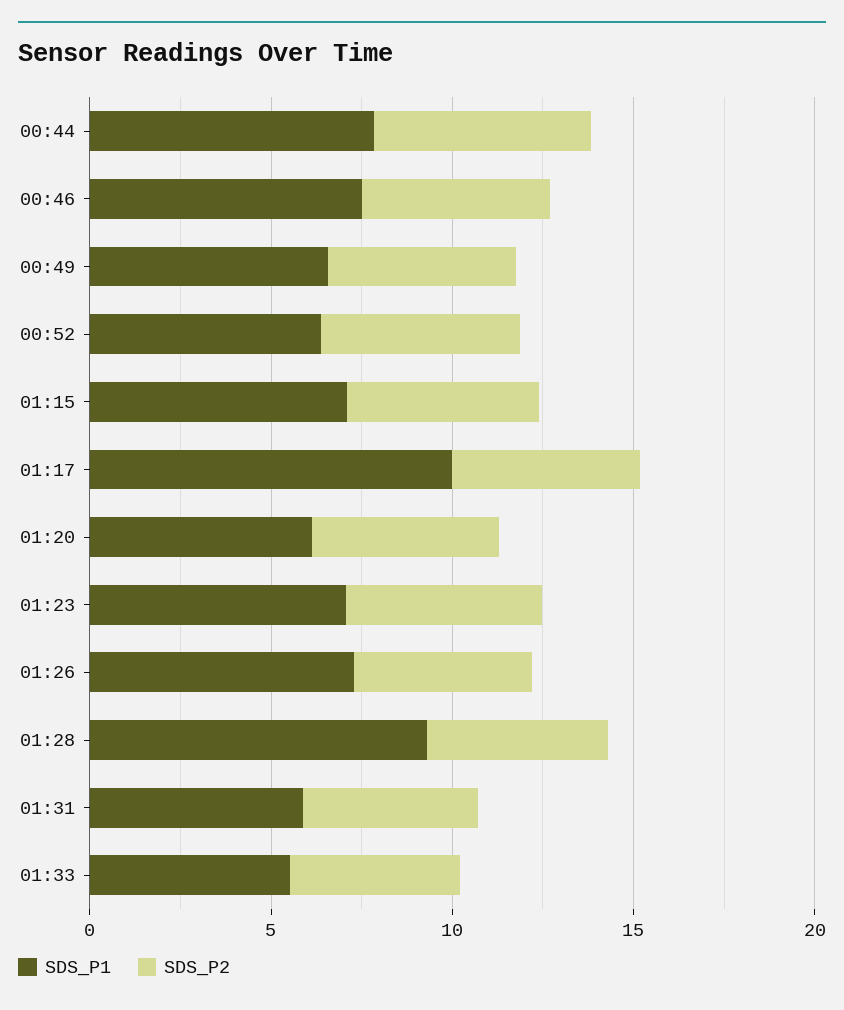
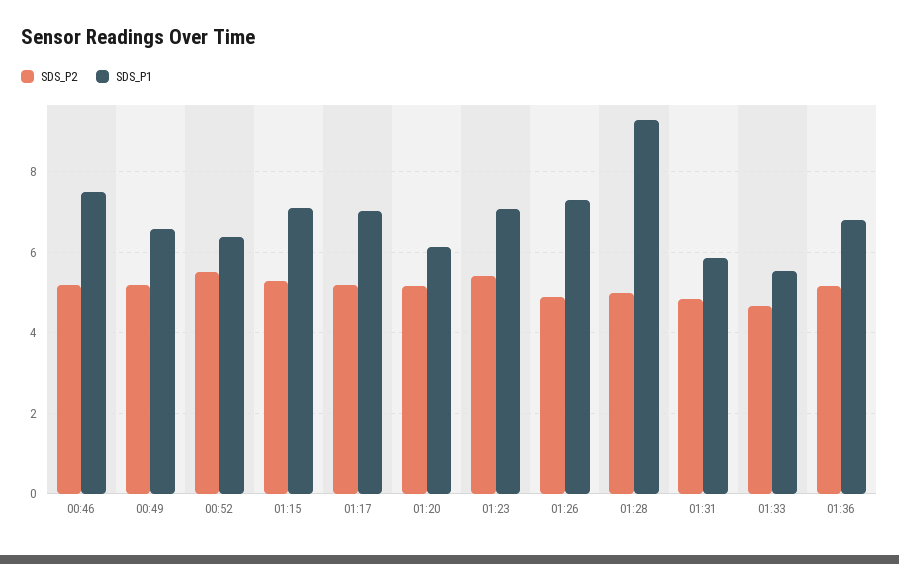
SDS_P1, 00:44: 8 -> none
SDS_P2, 00:44: 6 -> none
SDS_P1, 01:17: 10 -> 7
SDS_P2, 01:36: none -> 5.2
SDS_P1, 01:36: none -> 6.8

